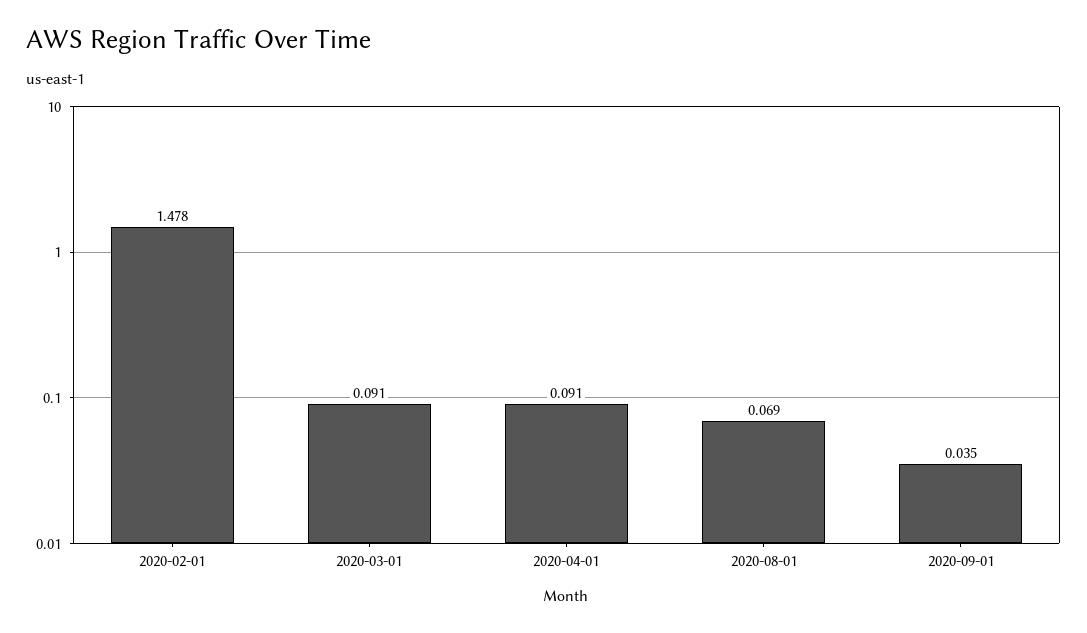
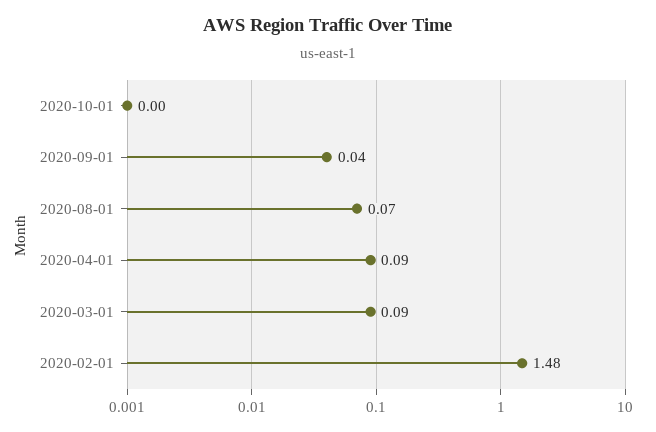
2020-10-01: none -> 0

